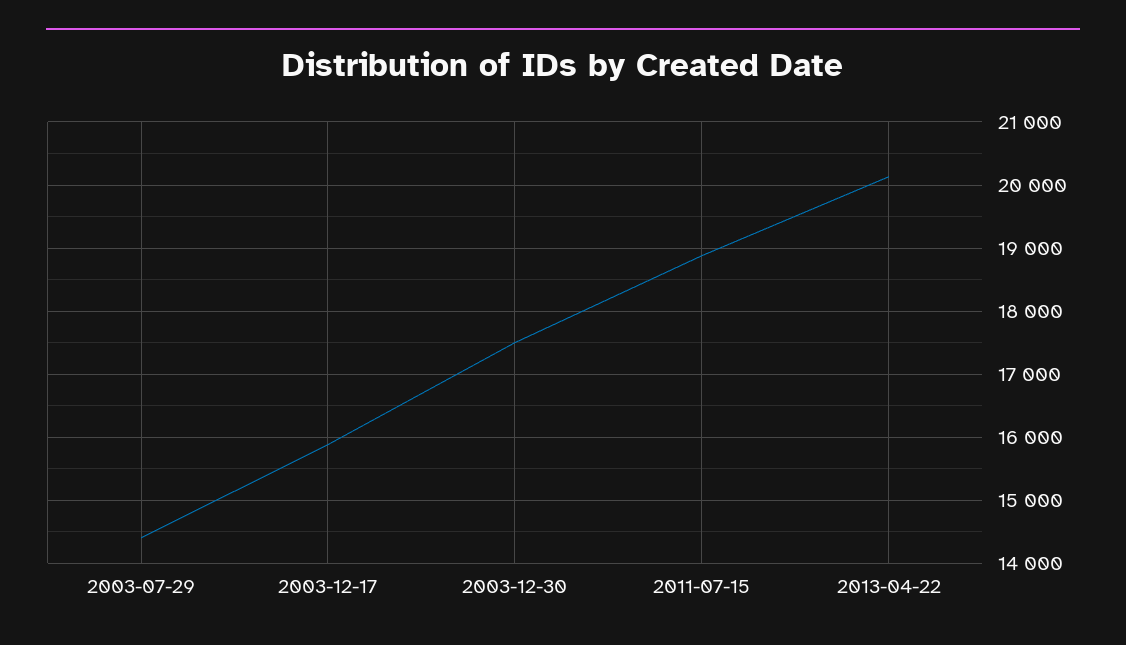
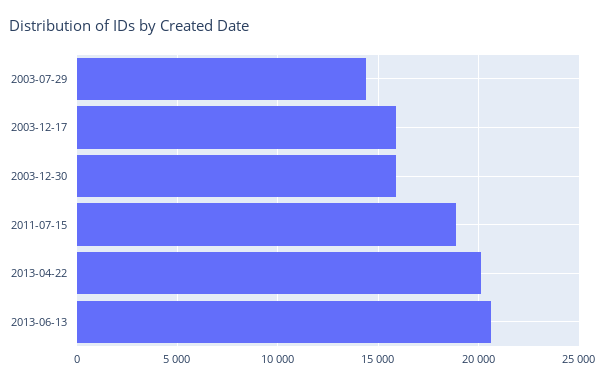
2003-12-30: 17500 -> 16000
2013-06-13: none -> 20500

